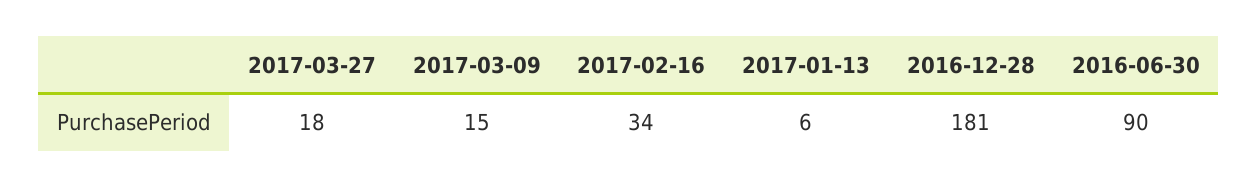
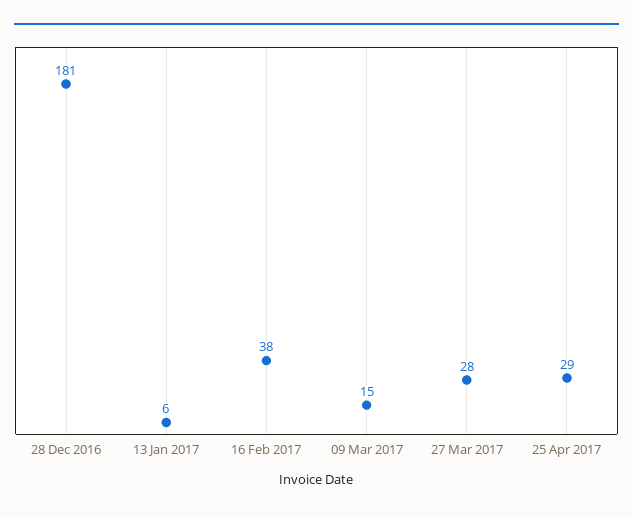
2017-03-27: 18 -> 28
2017-02-16: 34 -> 38
2016-06-30: 90 -> none
25 Apr 2017: none -> 29

